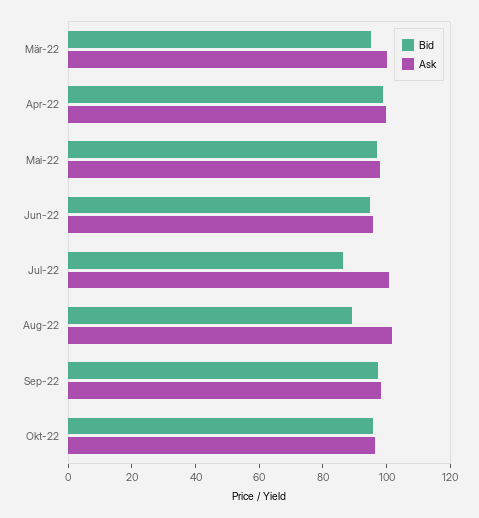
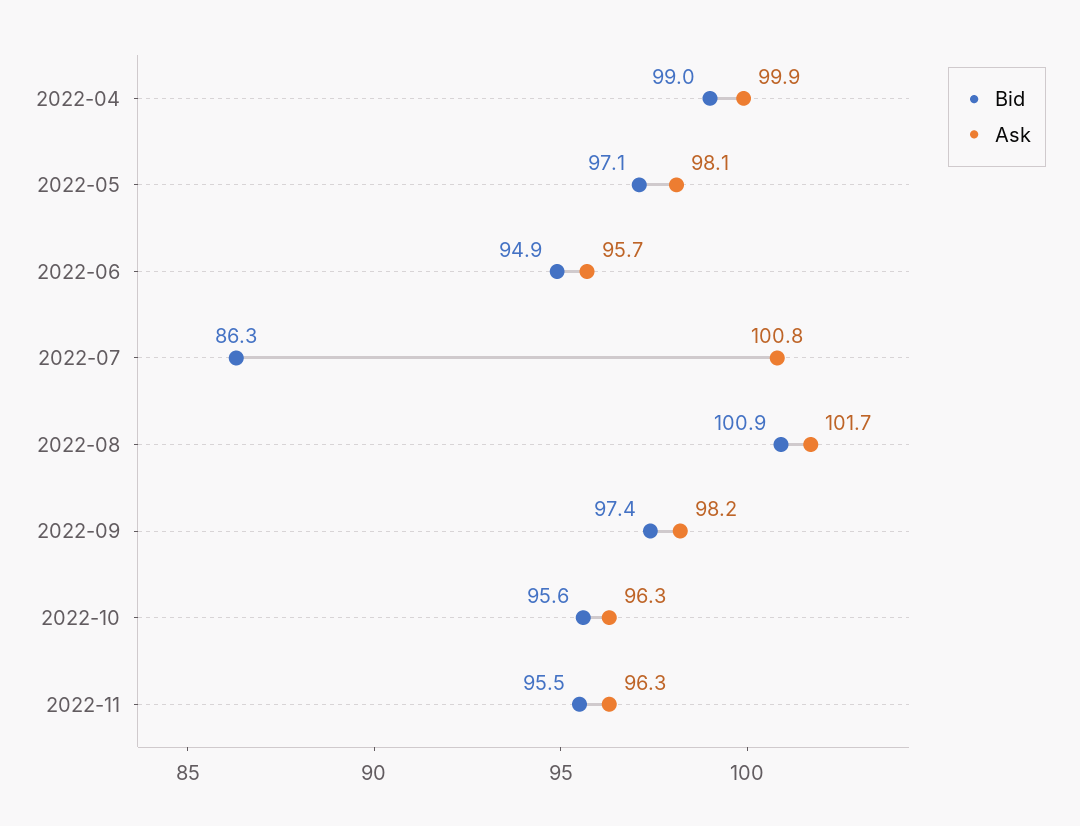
Bid, Mär-22: 95 -> none
Ask, Mär-22: 100 -> none
Bid, Aug-22: 90 -> 100.9
Bid, 2022-11: none -> 95.5
Ask, 2022-11: none -> 96.3

